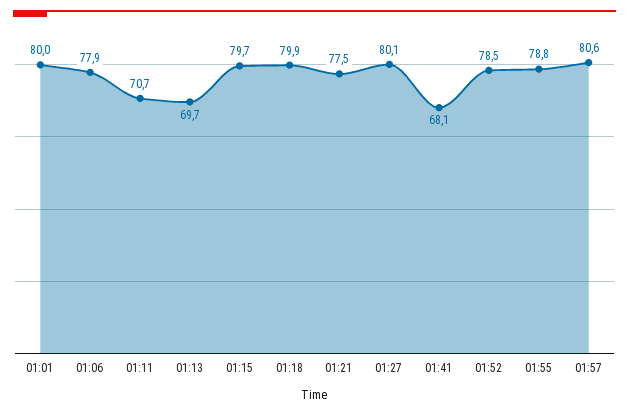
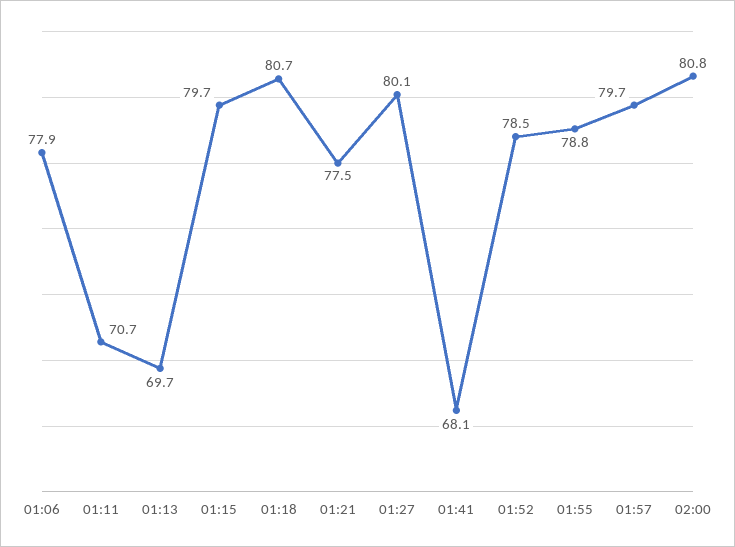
01:01: 80 -> none
01:18: 79.9 -> 80.7
01:57: 80.6 -> 79.7
02:00: none -> 80.8

